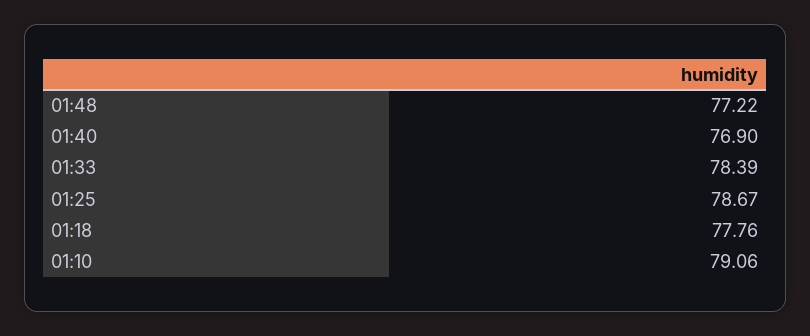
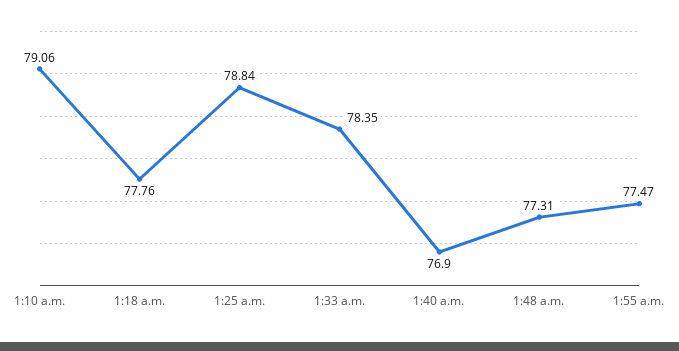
01:48: 77.22 -> 77.31
01:33: 78.39 -> 78.35
01:25: 78.67 -> 78.84
1:55 a.m.: none -> 77.47

